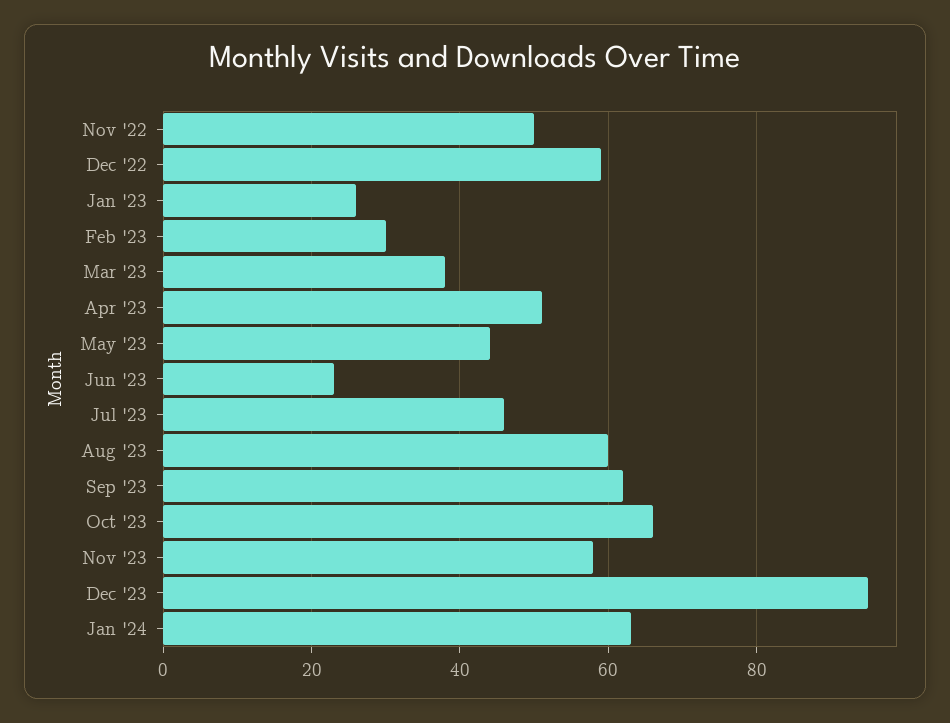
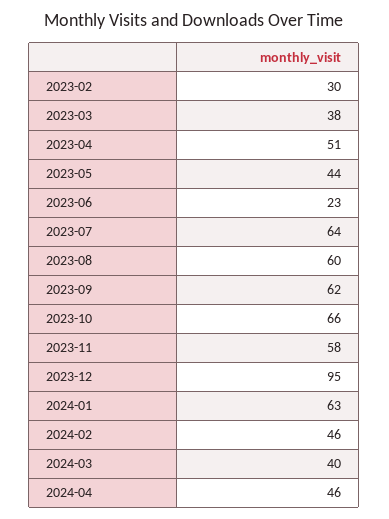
Nov '22: 50 -> none
Dec '22: 60 -> none
Jan '23: 25 -> none
Jul '23: 45 -> 64
2024-02: none -> 46
2024-03: none -> 40
2024-04: none -> 46

